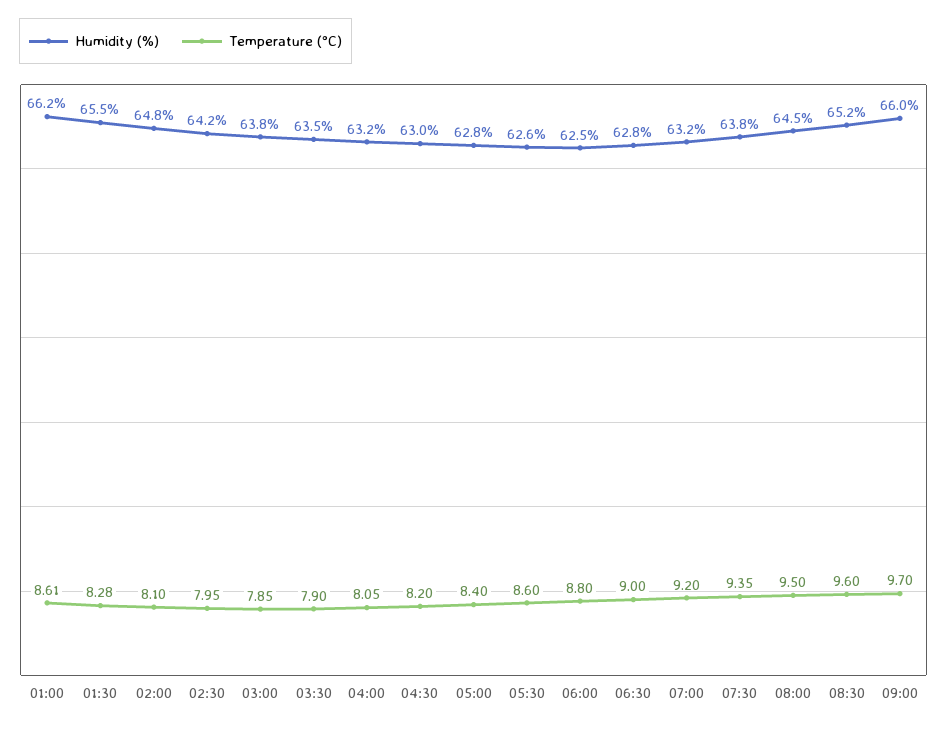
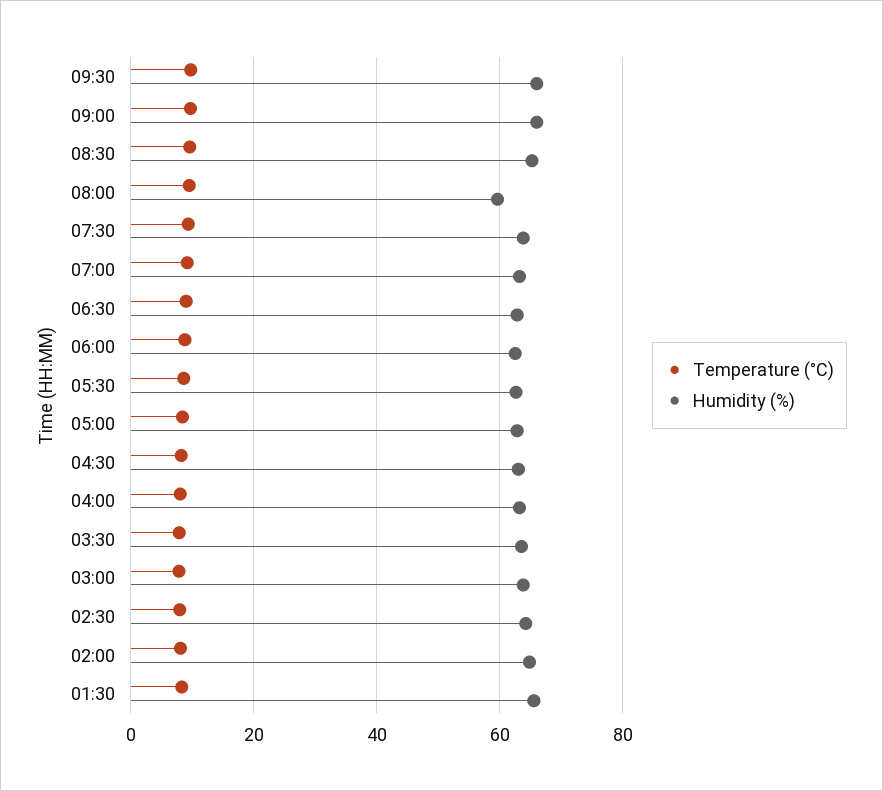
Humidity (%), 01:00: 66.2 -> none
Temperature (°C), 01:00: 8.61 -> none
Humidity (%), 08:00: 64.5 -> 60
Temperature (°C), 09:30: none -> 10
Humidity (%), 09:30: none -> 66

